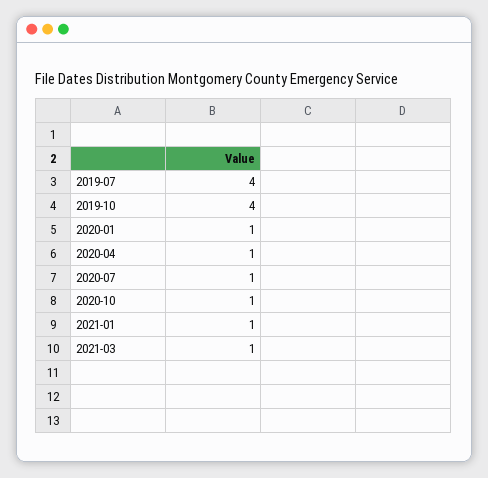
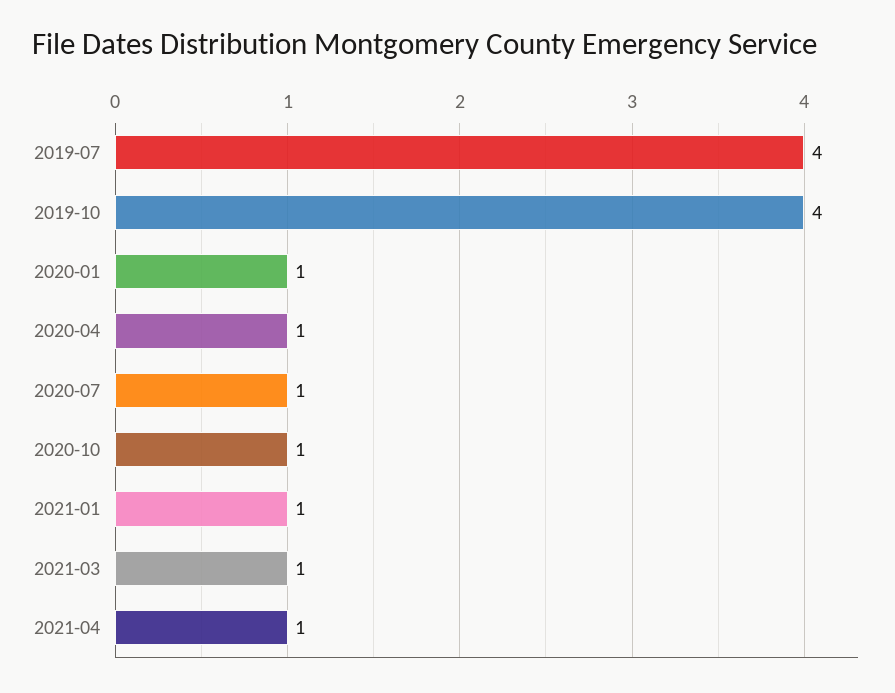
2021-04: none -> 1

